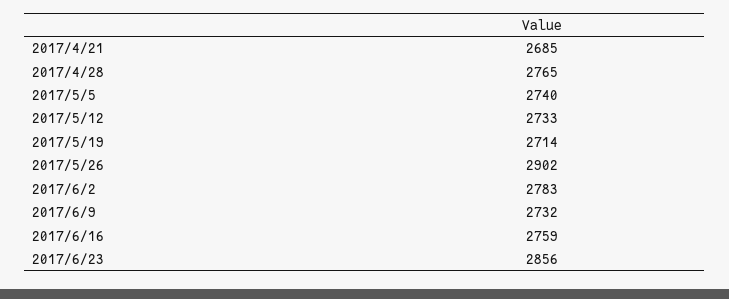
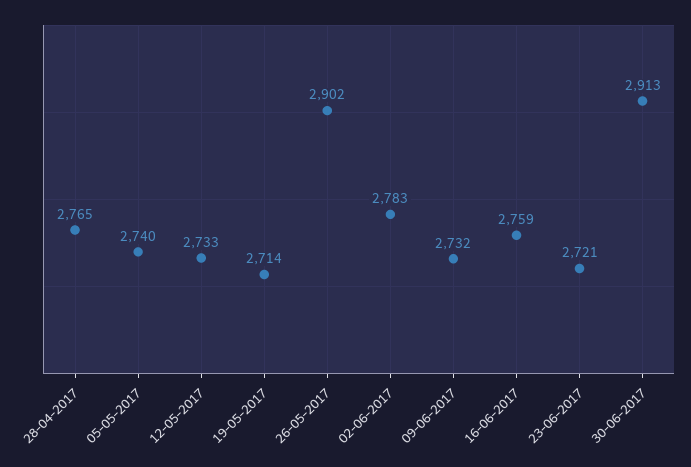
2017/4/21: 2685 -> none
2017/6/23: 2856 -> 2721
30-06-2017: none -> 2913

